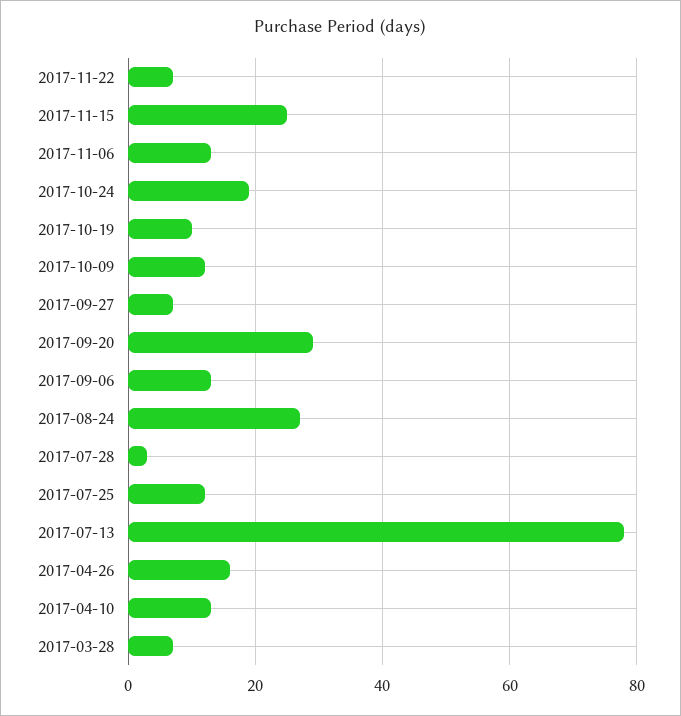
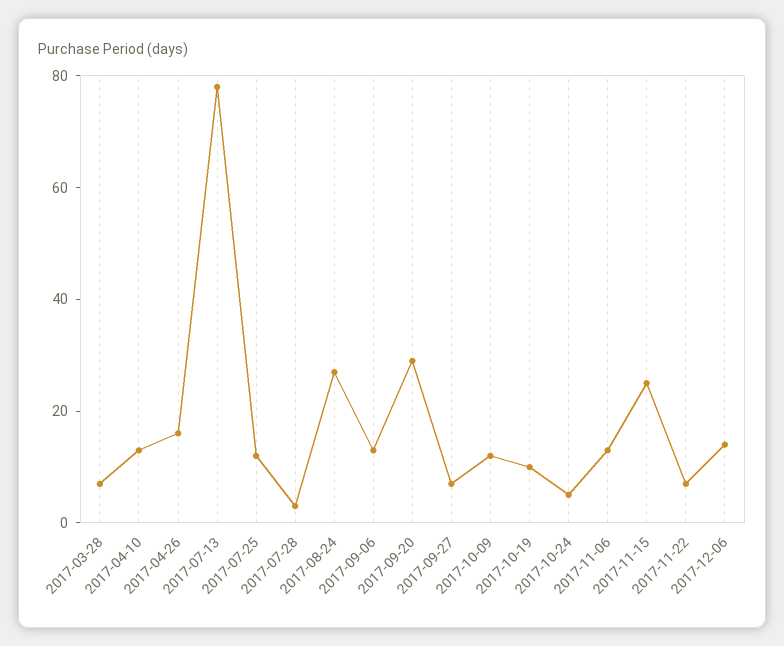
2017-10-24: 20 -> 5
2017-12-06: none -> 15

